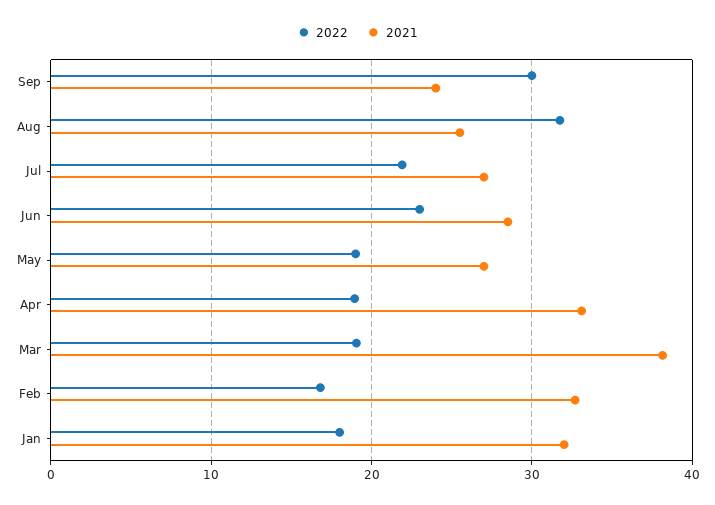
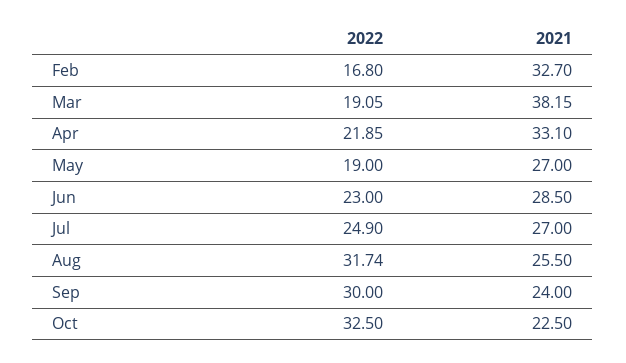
2022, Jul: 22 -> 24.9
2022, Apr: 19 -> 21.85
2022, Jan: 18 -> none
2021, Jan: 32 -> none
2022, Oct: none -> 32.5
2021, Oct: none -> 22.5

